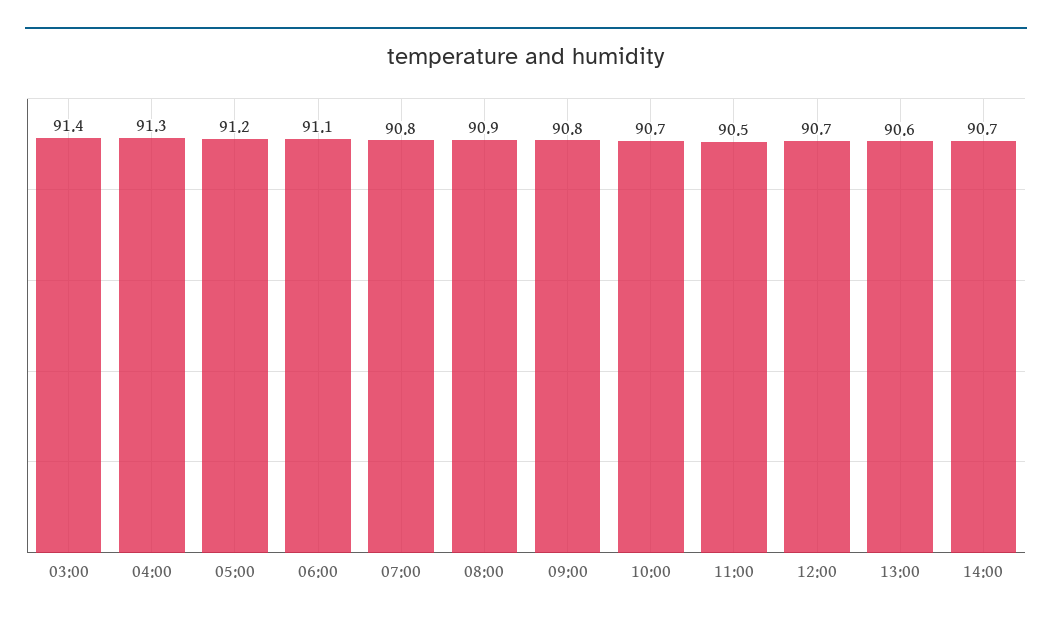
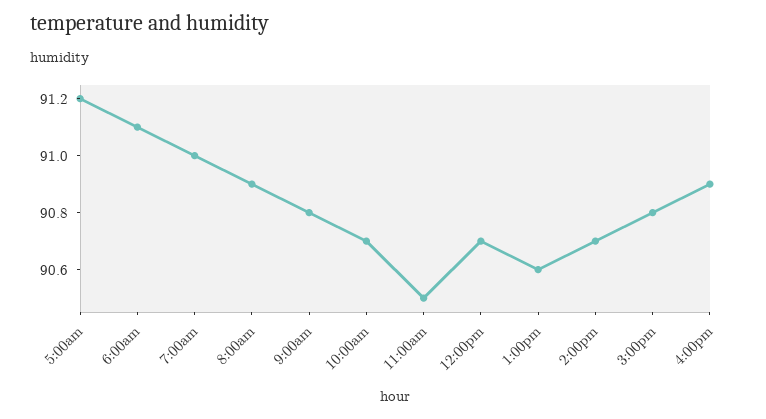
03:00: 91.4 -> none
04:00: 91.3 -> none
07:00: 90.8 -> 91
3:00pm: none -> 90.8
4:00pm: none -> 90.9

